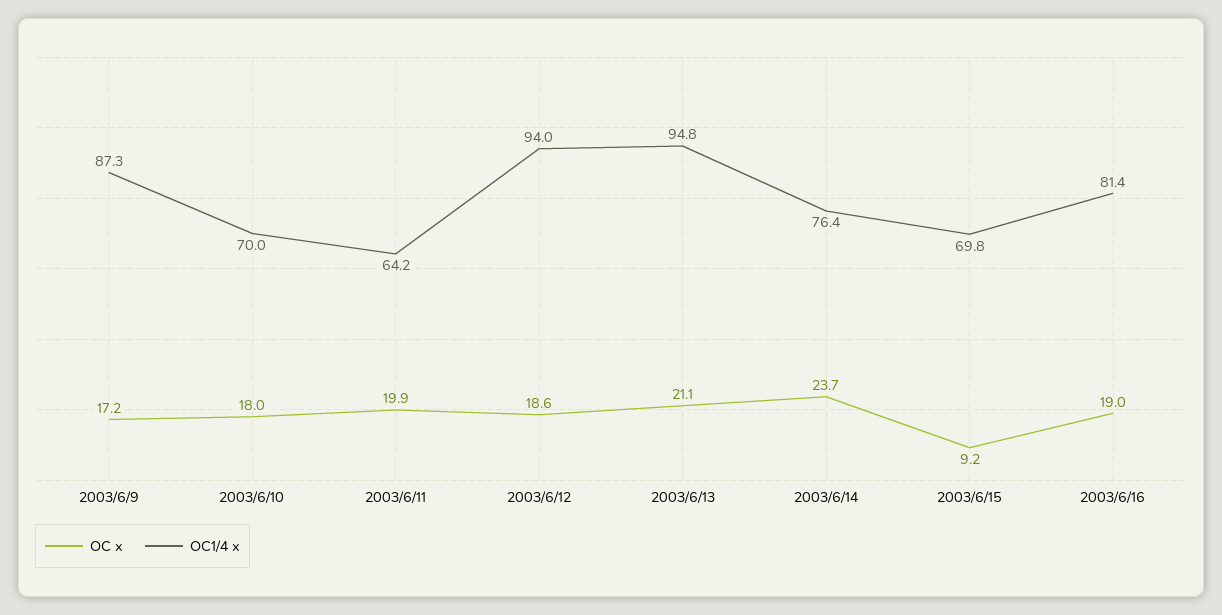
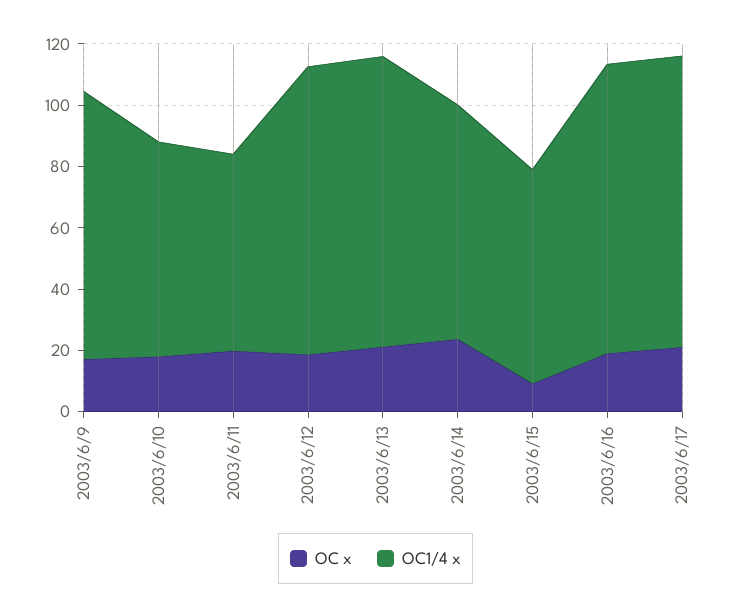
OC1/4 x, 2003/6/16: 81.4 -> 95
OC x, 2003/6/17: none -> 20
OC1/4 x, 2003/6/17: none -> 95

